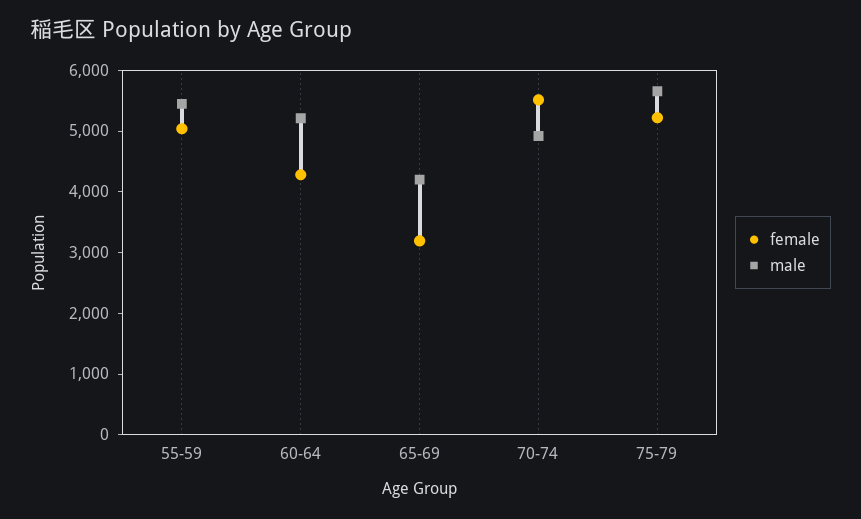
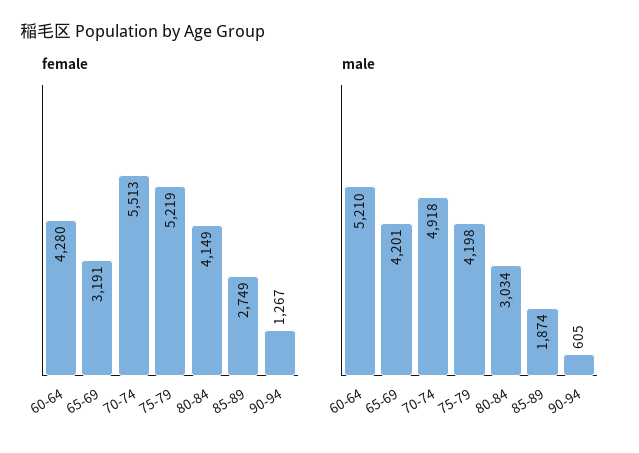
female, 55-59: 5000 -> none
male, 55-59: 5400 -> none
male, 75-79: 5600 -> 4198
female, 80-84: none -> 4149
female, 85-89: none -> 2749
female, 90-94: none -> 1267
male, 80-84: none -> 3034
male, 85-89: none -> 1874
male, 90-94: none -> 605

